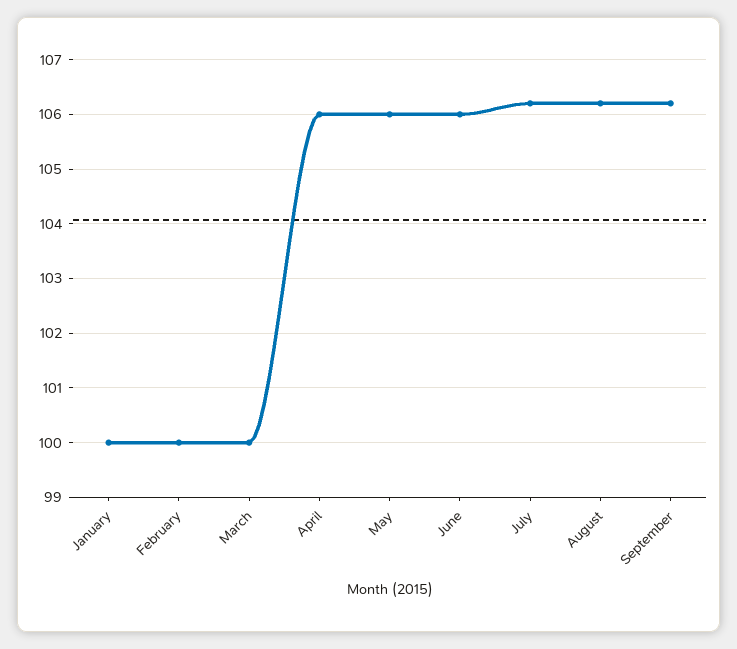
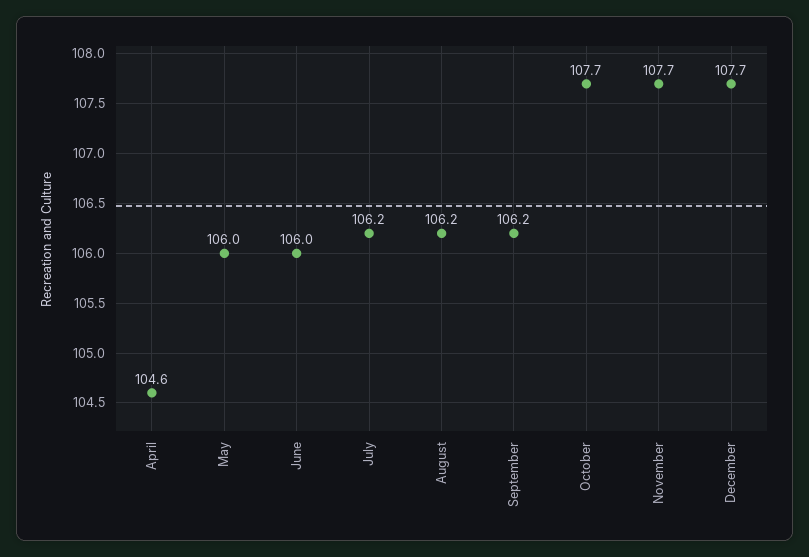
January: 100 -> none
February: 100 -> none
March: 100 -> none
April: 106 -> 104.6
October: none -> 107.7
November: none -> 107.7
December: none -> 107.7

